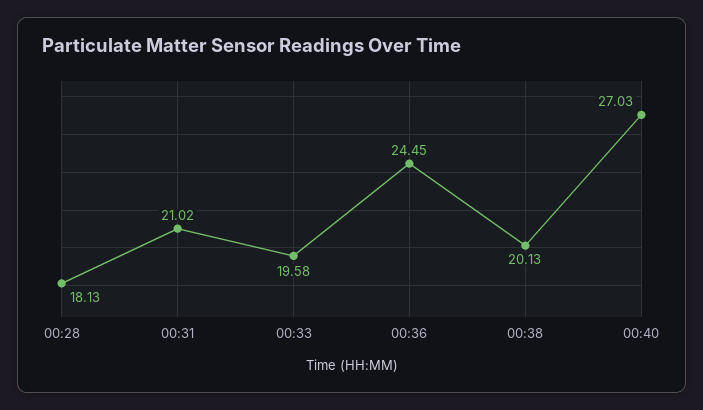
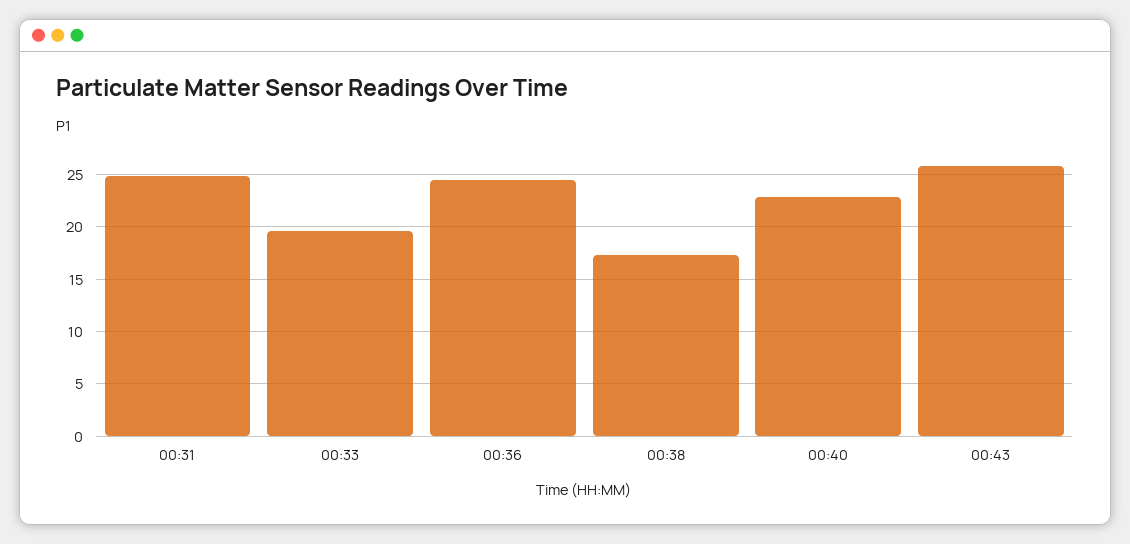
00:28: 18.13 -> none
00:31: 21.02 -> 25
00:38: 20.13 -> 17
00:40: 27.03 -> 23
00:43: none -> 26

